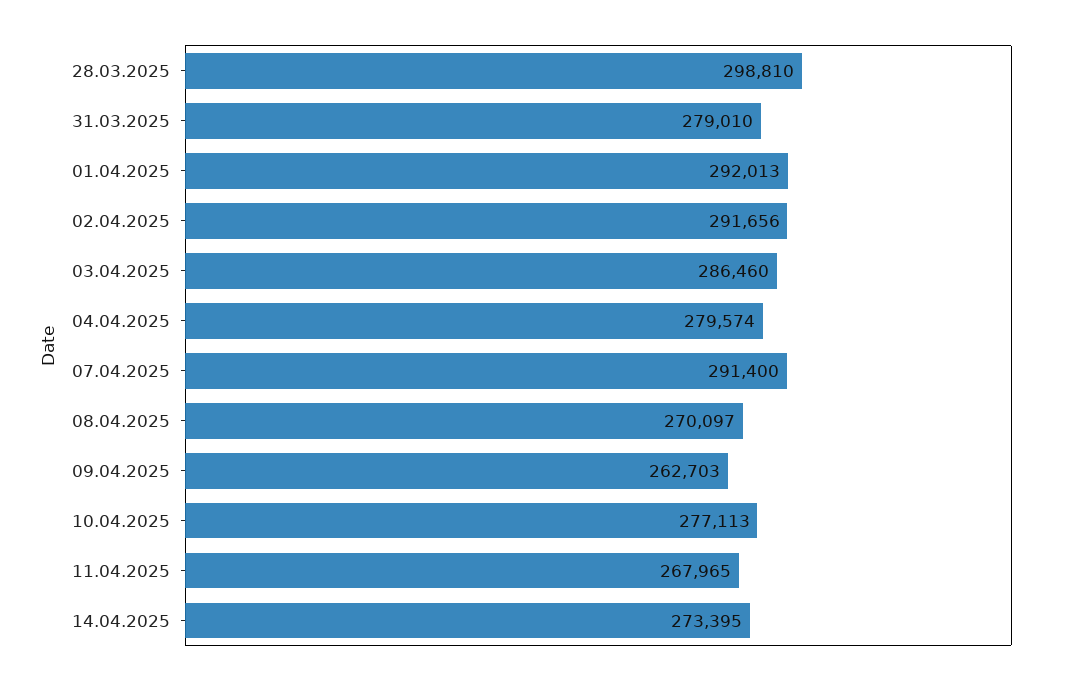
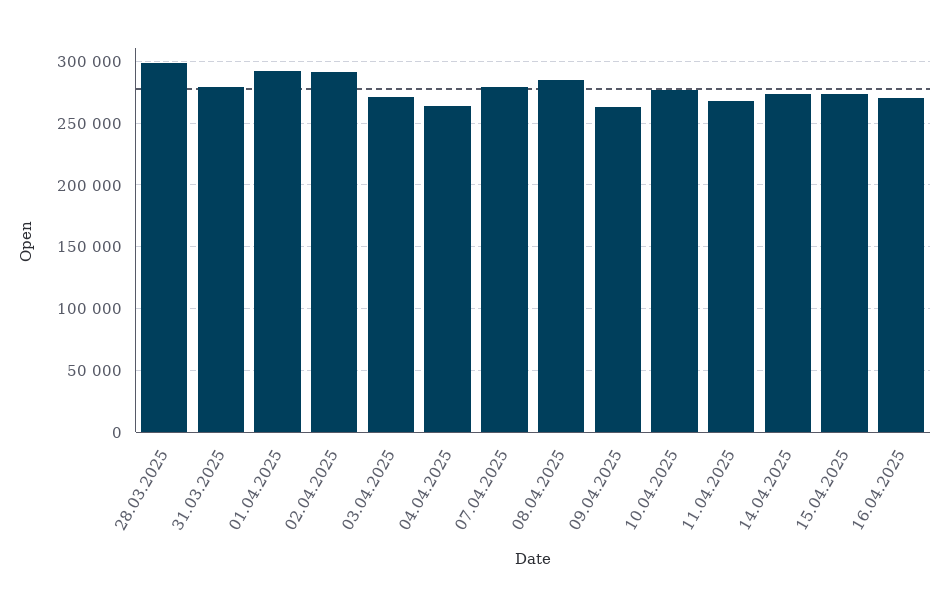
03.04.2025: 286460 -> 270000
04.04.2025: 279574 -> 265000
07.04.2025: 291400 -> 280000
08.04.2025: 270097 -> 285000
15.04.2025: none -> 275000
16.04.2025: none -> 270000

